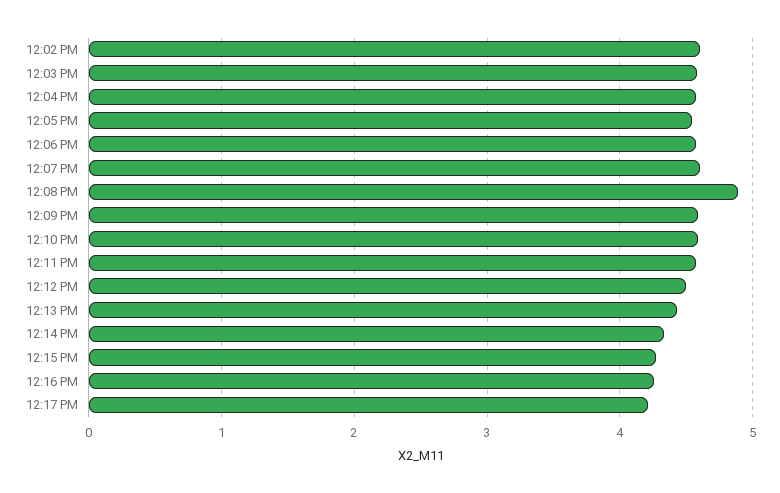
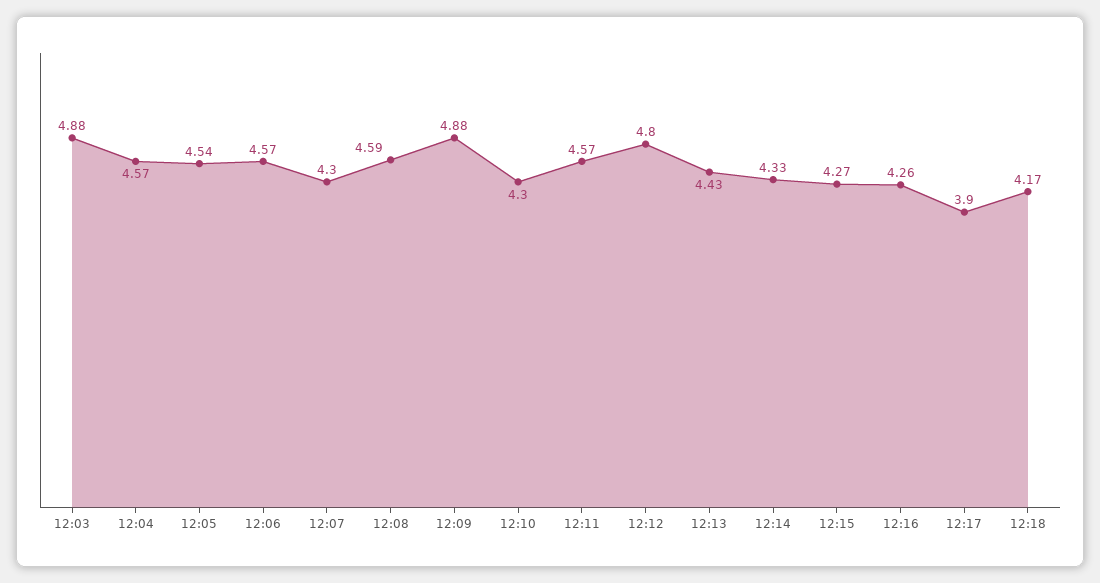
12:02 PM: 4.6 -> none
12:03 PM: 4.6 -> 4.88
12:07 PM: 4.6 -> 4.3
12:08 PM: 4.9 -> 4.59
12:09 PM: 4.6 -> 4.88
12:10 PM: 4.6 -> 4.3
12:12 PM: 4.5 -> 4.8
12:17 PM: 4.2 -> 3.9
12:18: none -> 4.17

